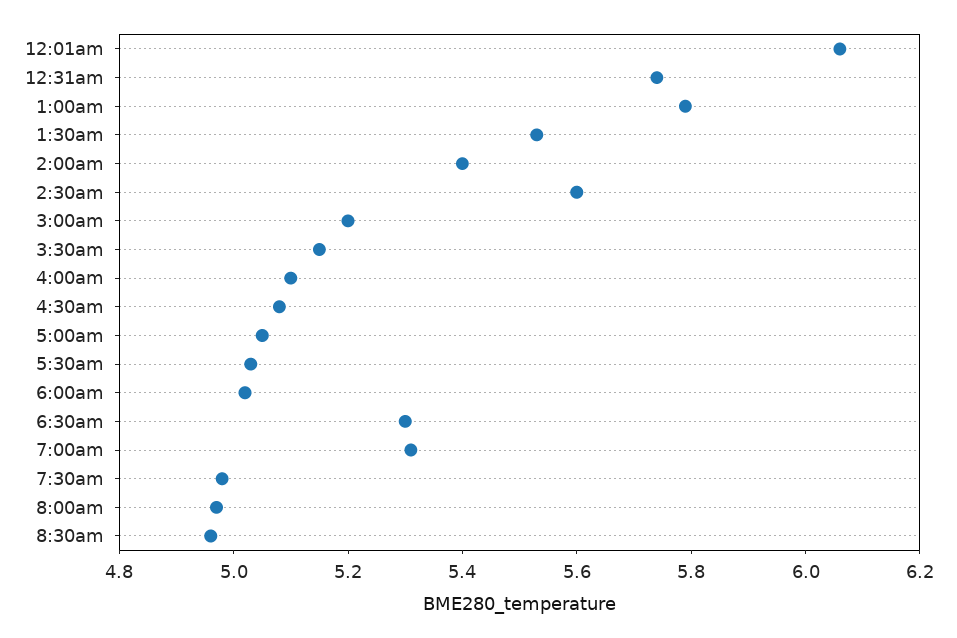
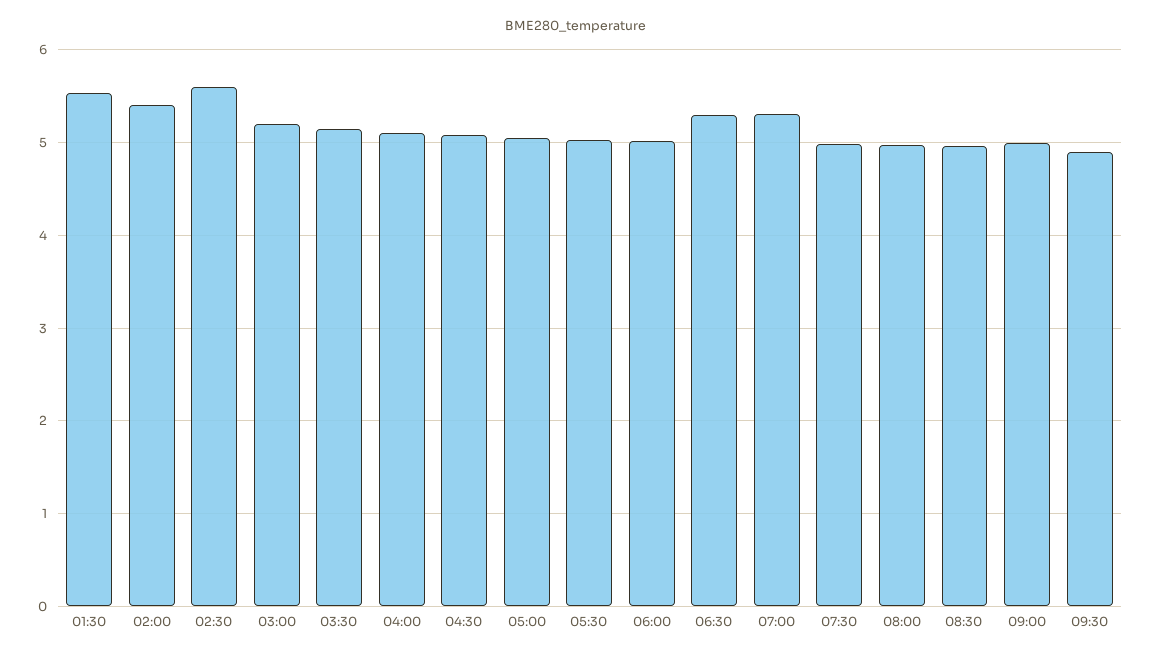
12:01am: 6.05 -> none
12:31am: 5.75 -> none
1:00am: 5.8 -> none
09:00: none -> 5
09:30: none -> 4.9

